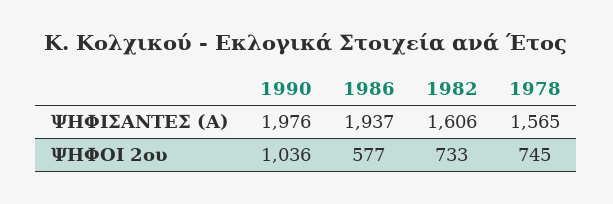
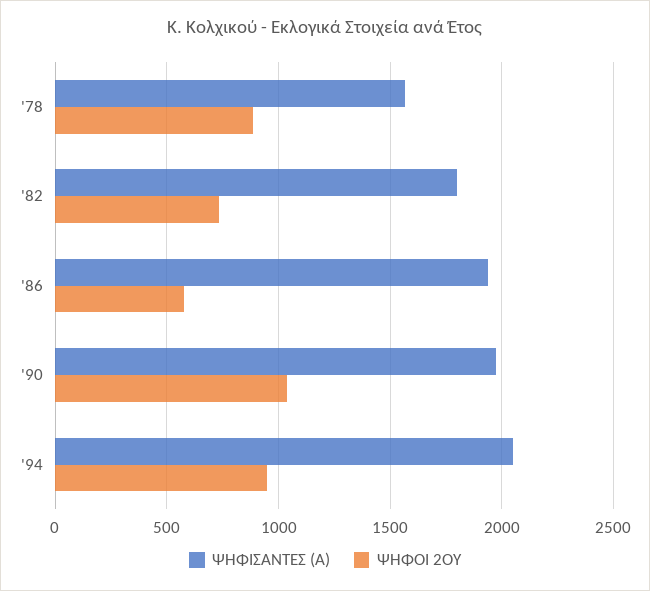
ΨΗΦΙΣΑΝΤΕΣ (Α), 1982: 1606 -> 1800
ΨΗΦΟΙ 2ου, 1978: 745 -> 900
ΨΗΦΙΣΑΝΤΕΣ (Α), '94: none -> 2050
ΨΗΦΟΙ 2ου, '94: none -> 950

